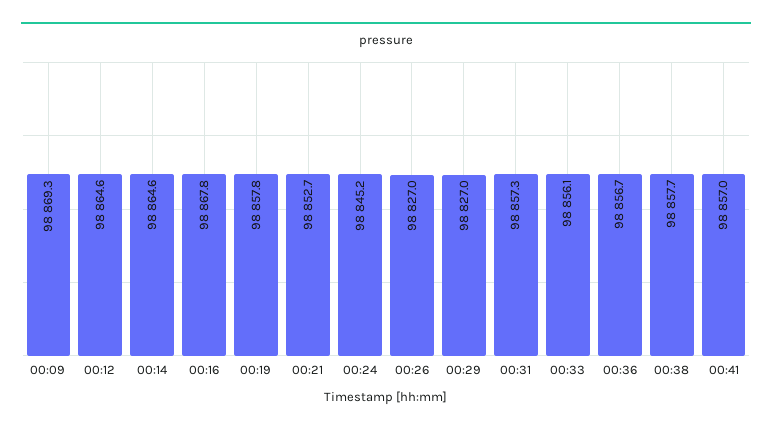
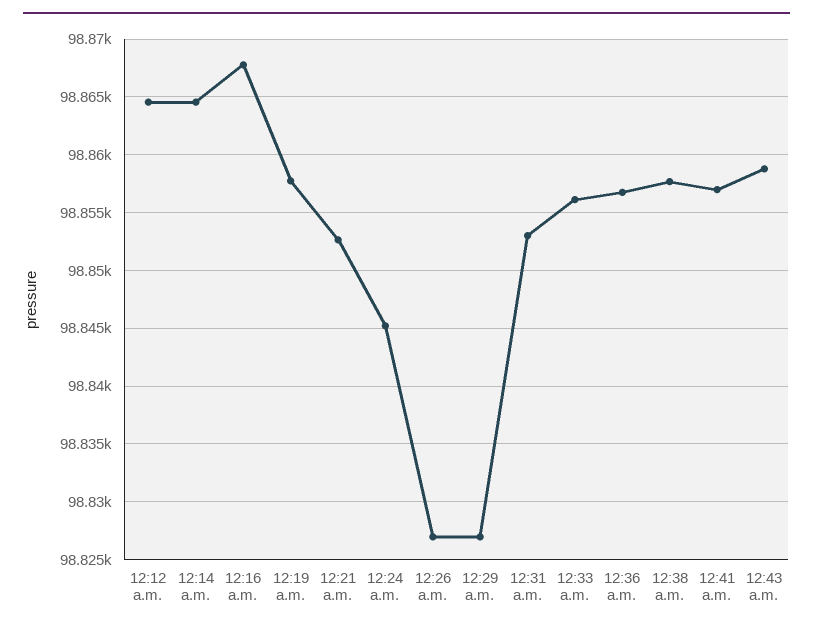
00:09: 98869.3 -> none
00:31: 98857.3 -> 98853
12:43 a.m.: none -> 98859

